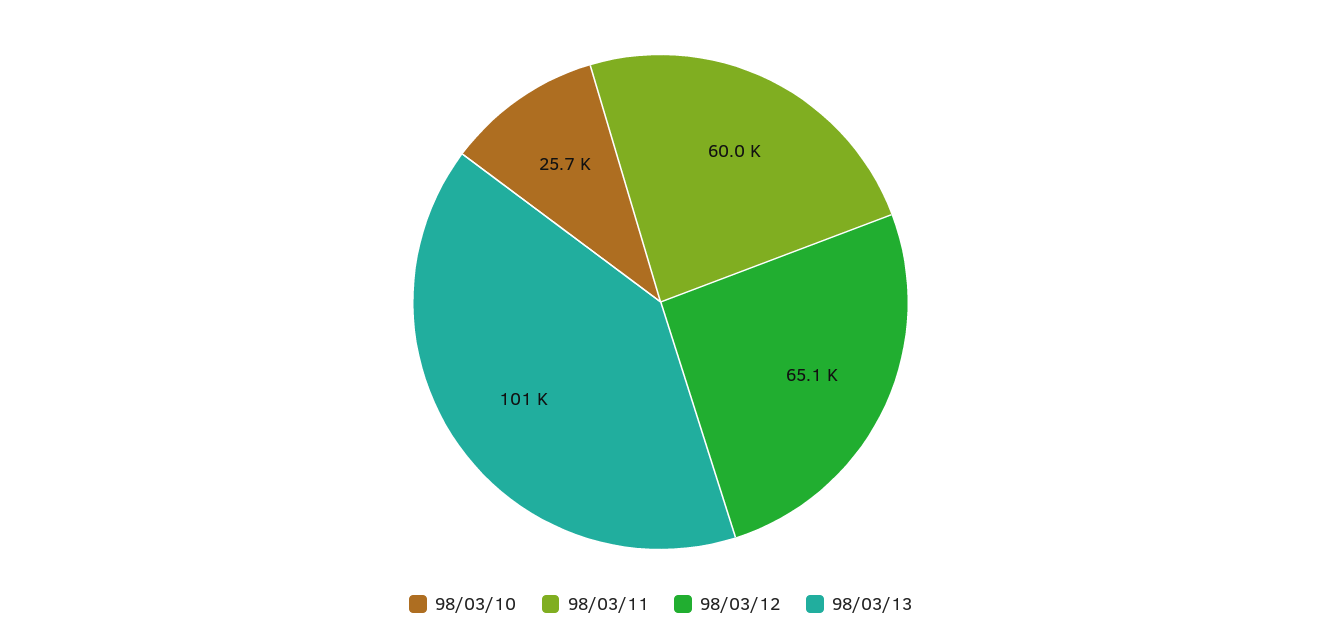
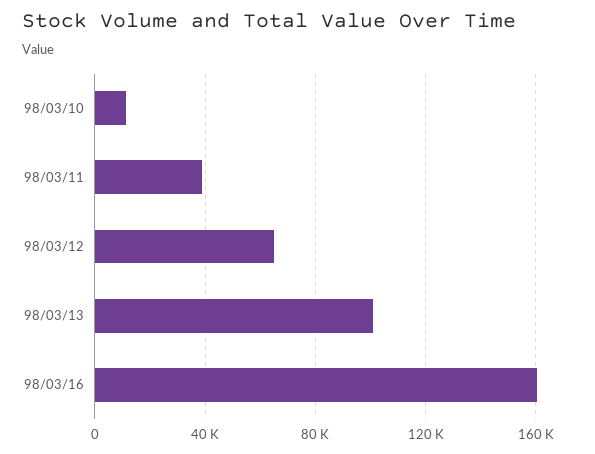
98/03/10: 25700 -> 10000
98/03/11: 60000 -> 40000
98/03/16: none -> 160000

